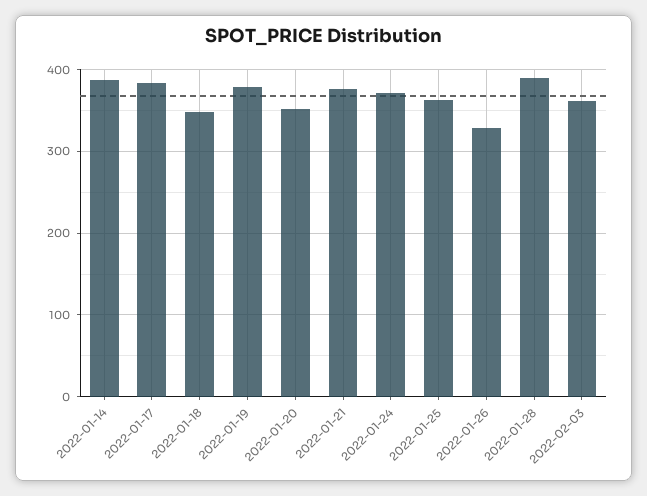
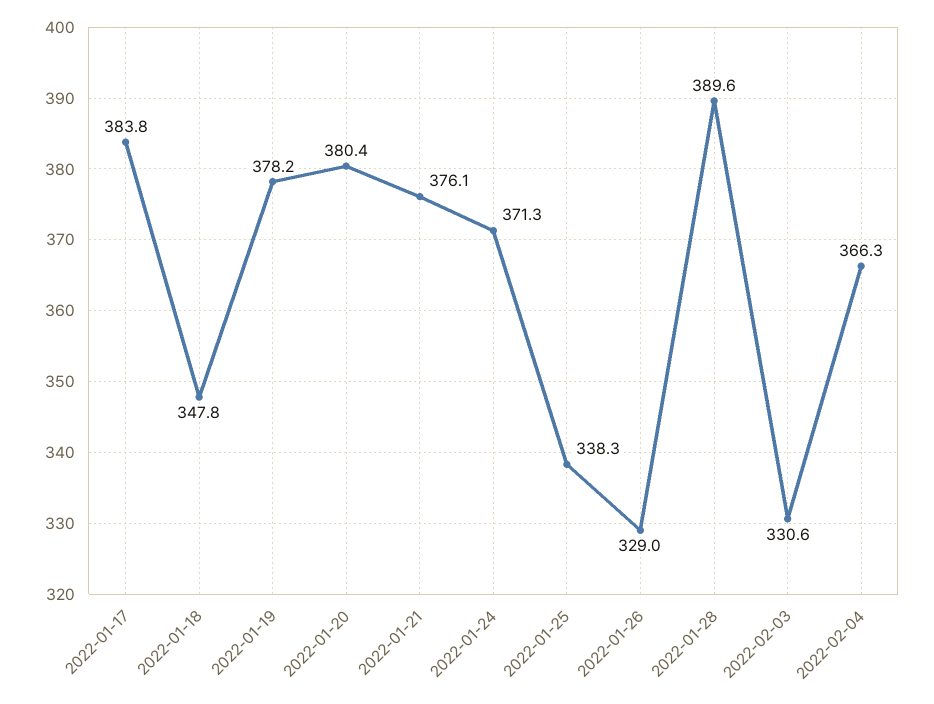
2022-01-14: 390 -> none
2022-01-20: 350 -> 380.4
2022-01-25: 360 -> 338.3
2022-02-03: 360 -> 330.6
2022-02-04: none -> 366.3

